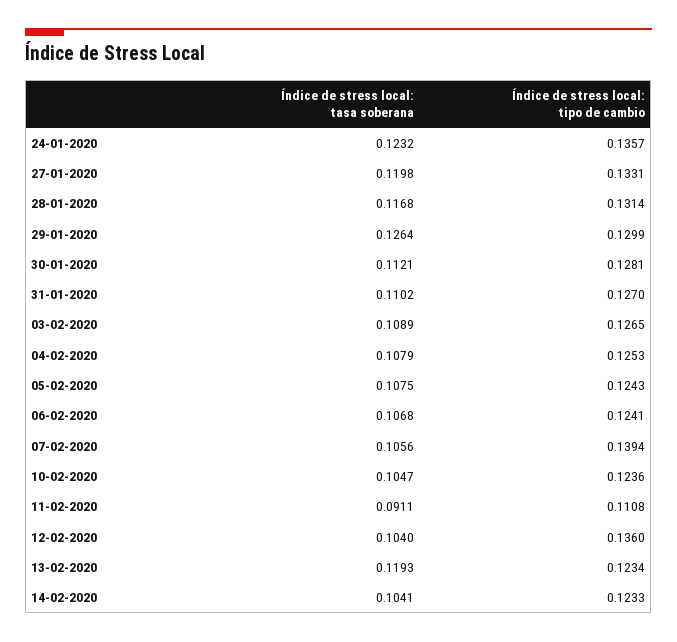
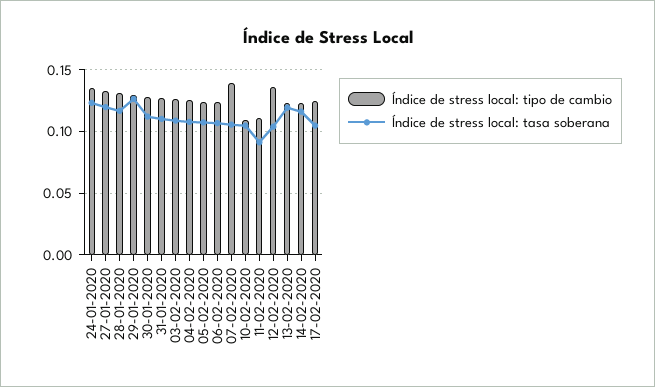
Índice de stress local: tipo de cambio, 10-02-2020: 0.1236 -> 0.11
Índice de stress local: tasa soberana, 14-02-2020: 0.1041 -> 0.115
Índice de stress local: tipo de cambio, 17-02-2020: none -> 0.125
Índice de stress local: tasa soberana, 17-02-2020: none -> 0.105

